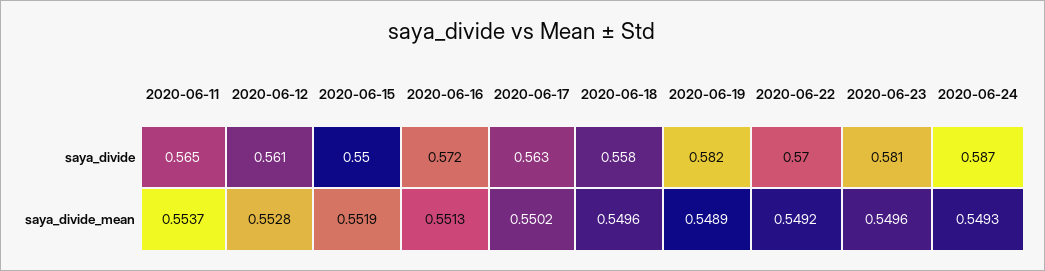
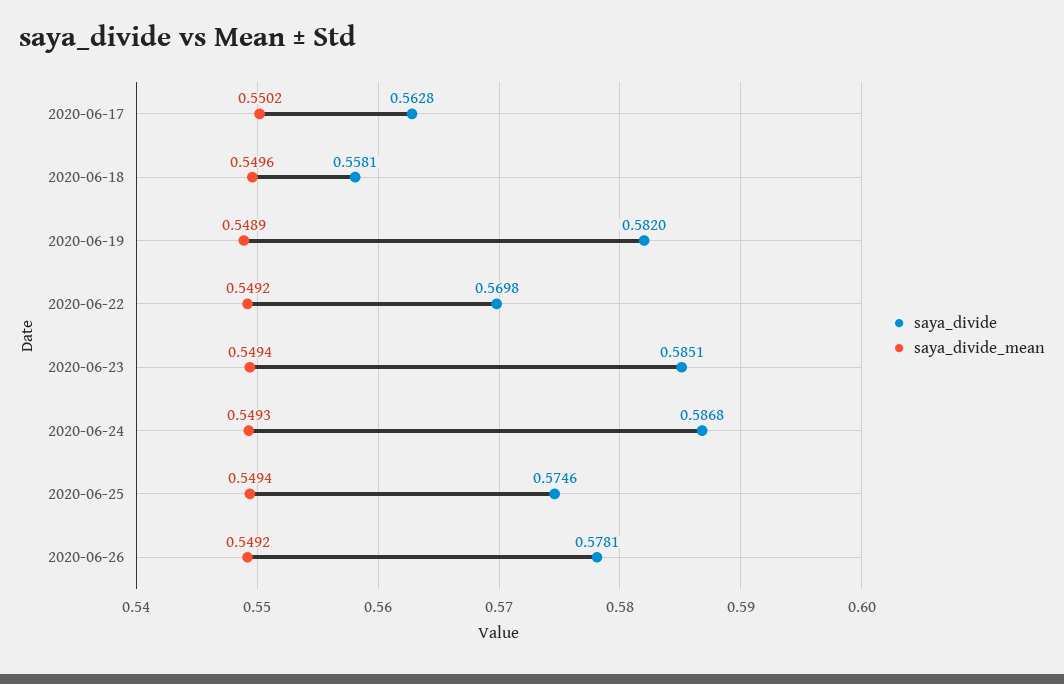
saya_divide, 2020-06-11: 0.565 -> none
saya_divide, 2020-06-12: 0.561 -> none
saya_divide, 2020-06-15: 0.55 -> none
saya_divide, 2020-06-16: 0.572 -> none
saya_divide, 2020-06-23: 0.581 -> 0.5851
saya_divide_mean, 2020-06-11: 0.5537 -> none
saya_divide_mean, 2020-06-12: 0.5528 -> none
saya_divide_mean, 2020-06-15: 0.5519 -> none
saya_divide_mean, 2020-06-16: 0.5513 -> none
saya_divide_mean, 2020-06-23: 0.5496 -> 0.5494
saya_divide, 2020-06-25: none -> 0.5746
saya_divide_mean, 2020-06-25: none -> 0.5494
saya_divide, 2020-06-26: none -> 0.5781
saya_divide_mean, 2020-06-26: none -> 0.5492

